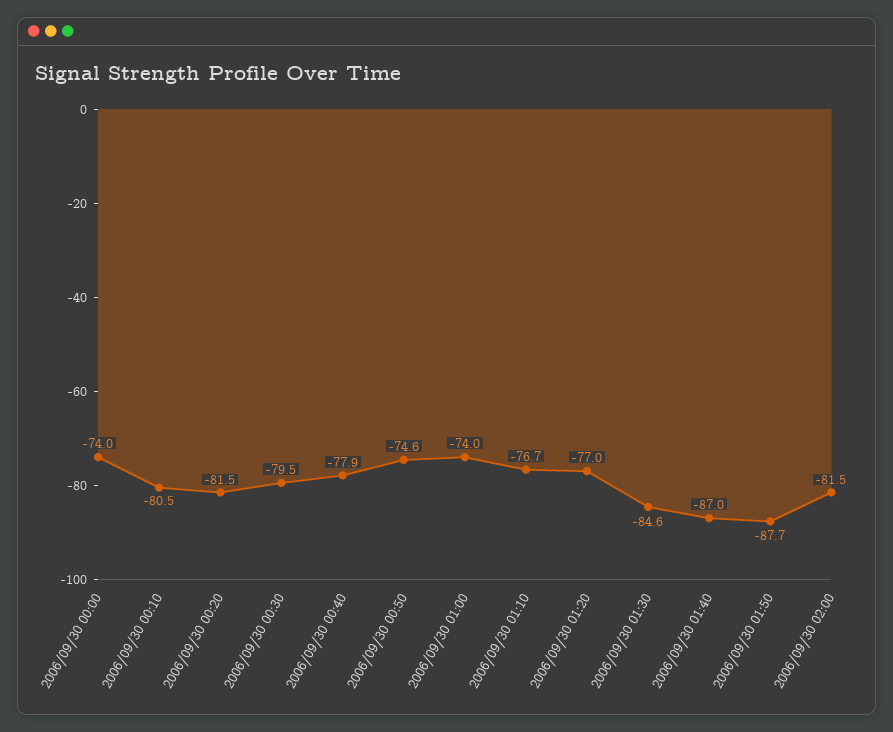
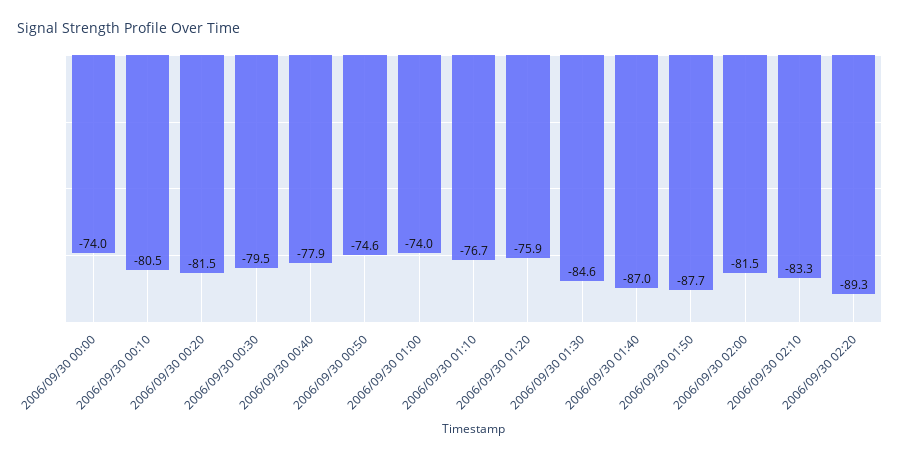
2006/09/30 01:20: -77 -> -75.9
2006/09/30 02:10: none -> -83.3
2006/09/30 02:20: none -> -89.3

